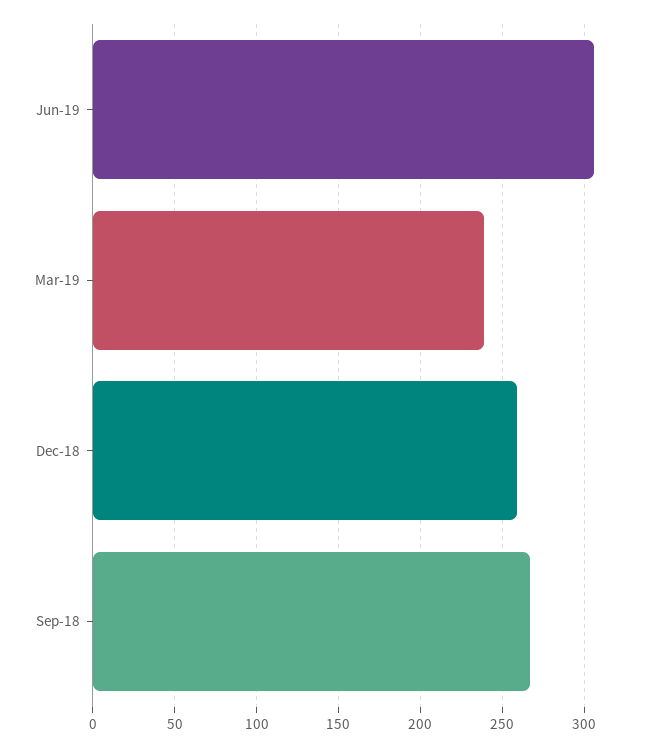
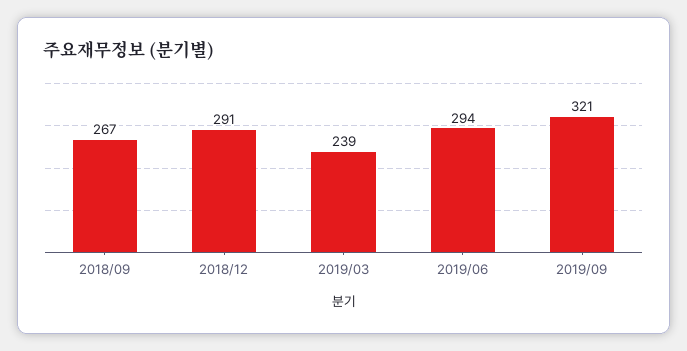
Jun-19: 305 -> 294
Dec-18: 260 -> 291
2019/09: none -> 321

